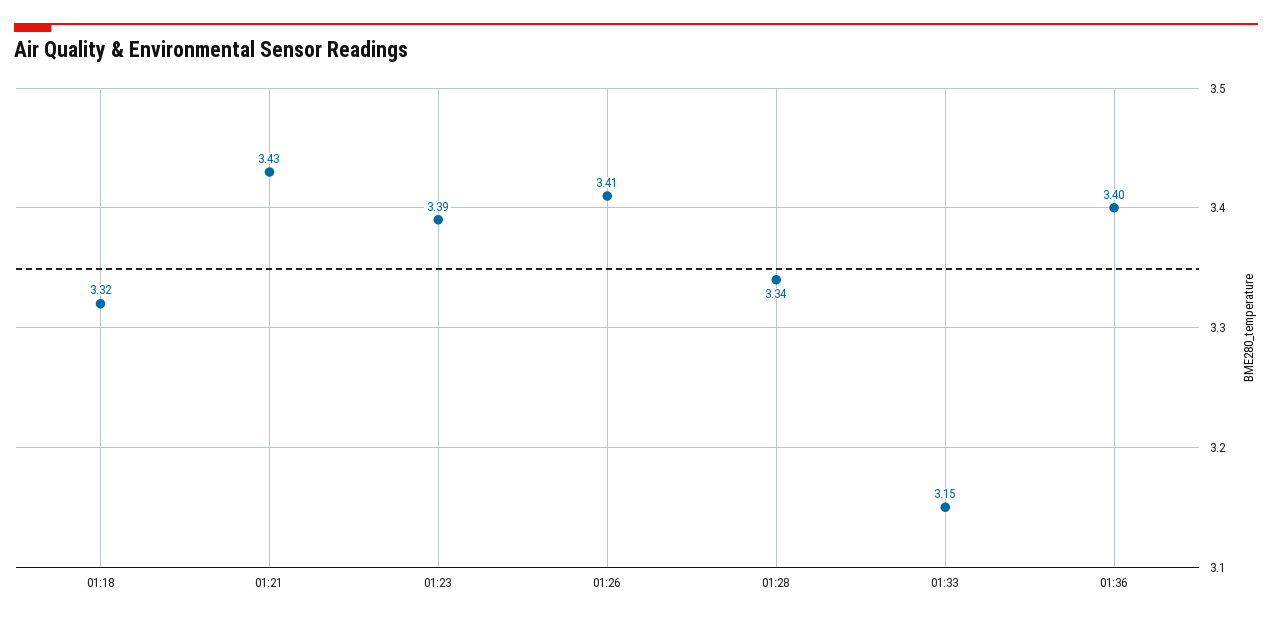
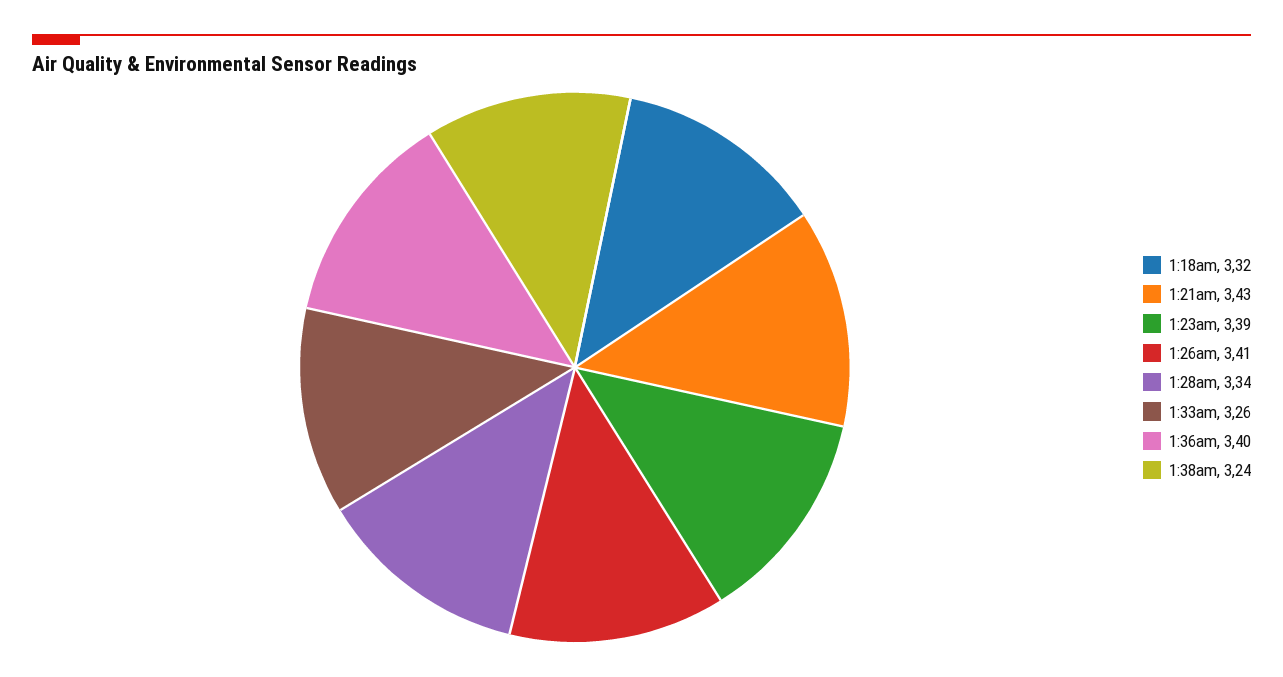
01:33: 3.15 -> 3.26
1:38am: none -> 3.24

